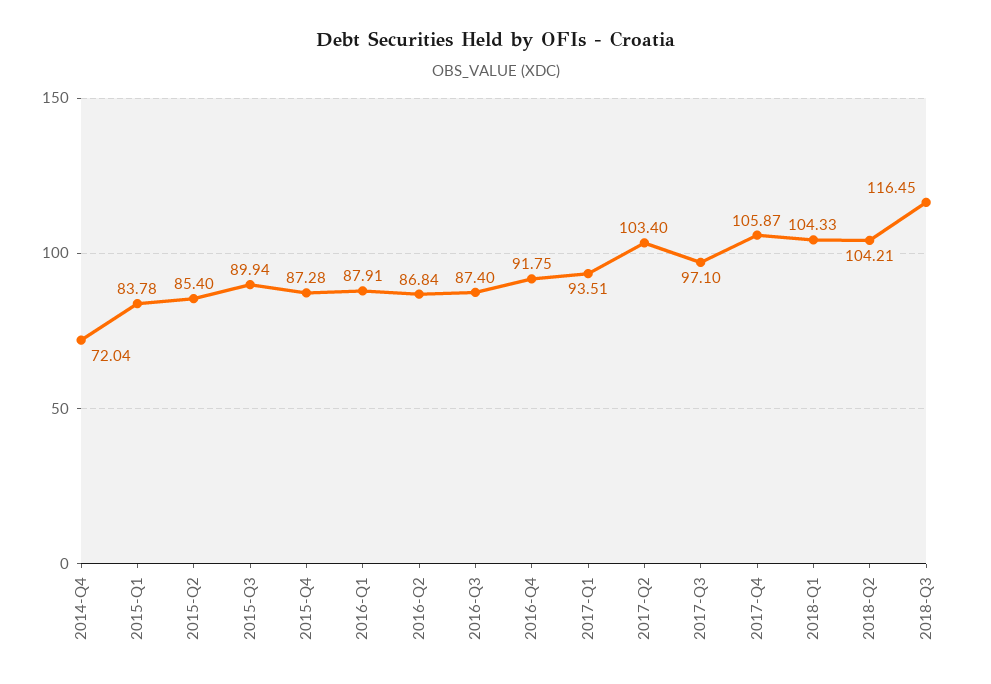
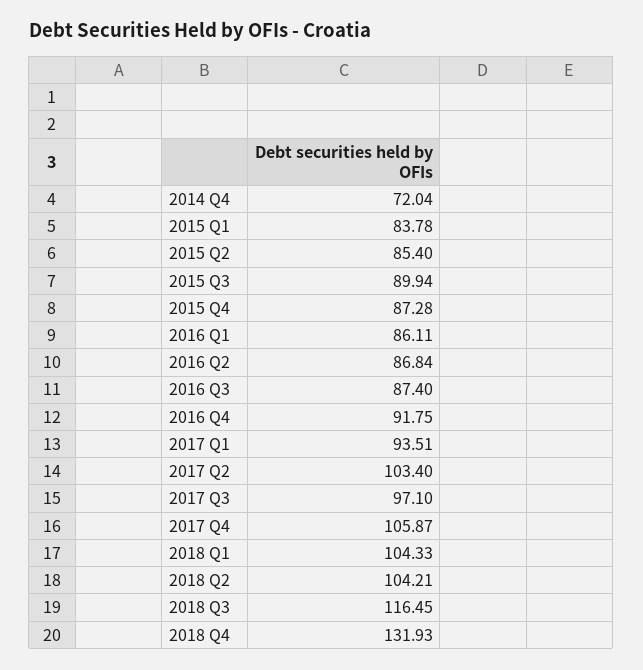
2016-Q1: 87.91 -> 86.11
2018 Q4: none -> 131.93

